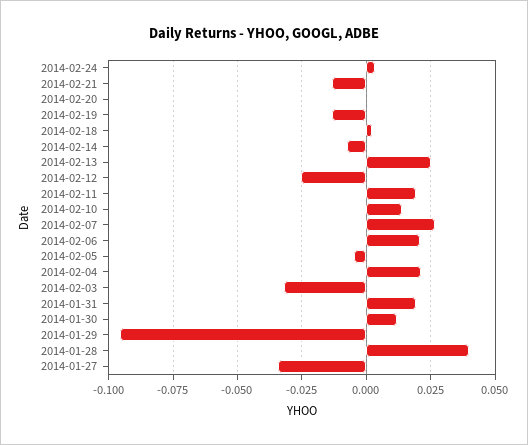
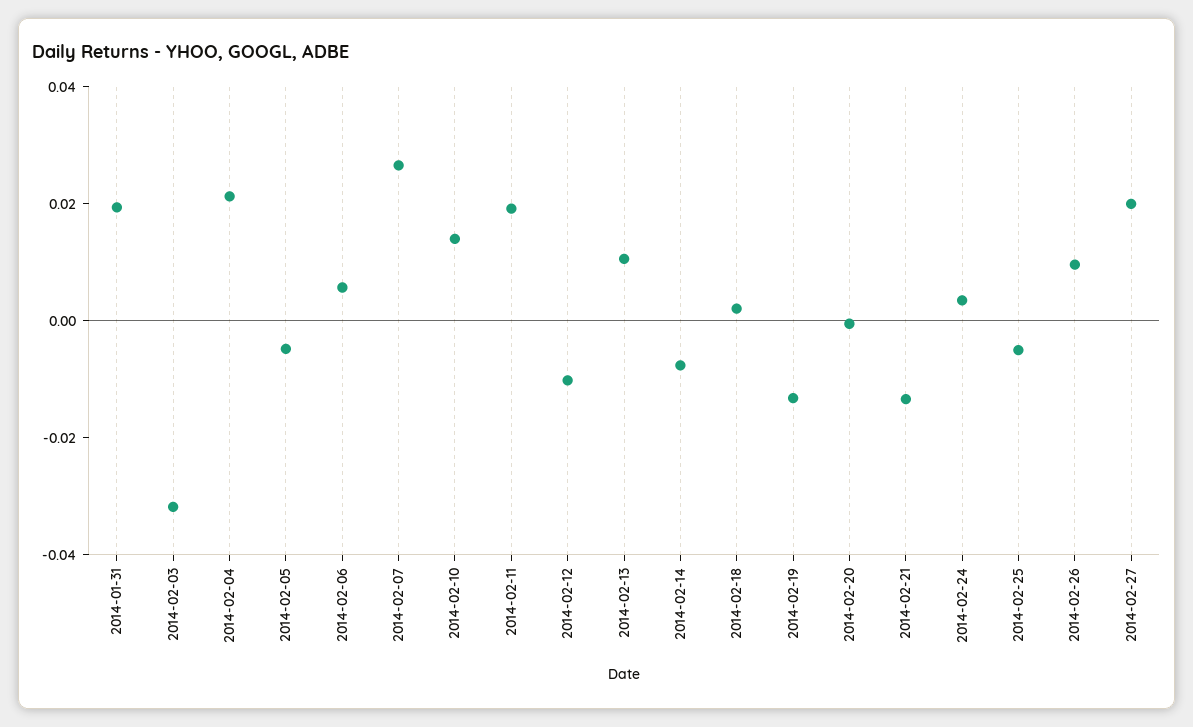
2014-02-13: 0.025 -> 0.01
2014-02-12: -0.025 -> -0.01
2014-02-06: 0.02 -> 0.005
2014-01-30: 0.0125 -> none
2014-01-29: -0.095 -> none
2014-01-28: 0.04 -> none
2014-01-27: -0.035 -> none
2014-02-25: none -> -0.005
2014-02-26: none -> 0.01
2014-02-27: none -> 0.02

